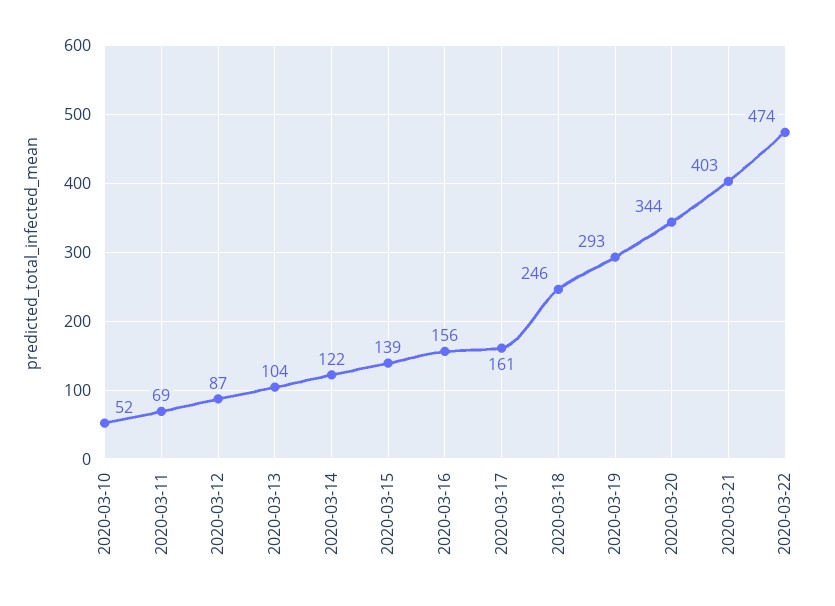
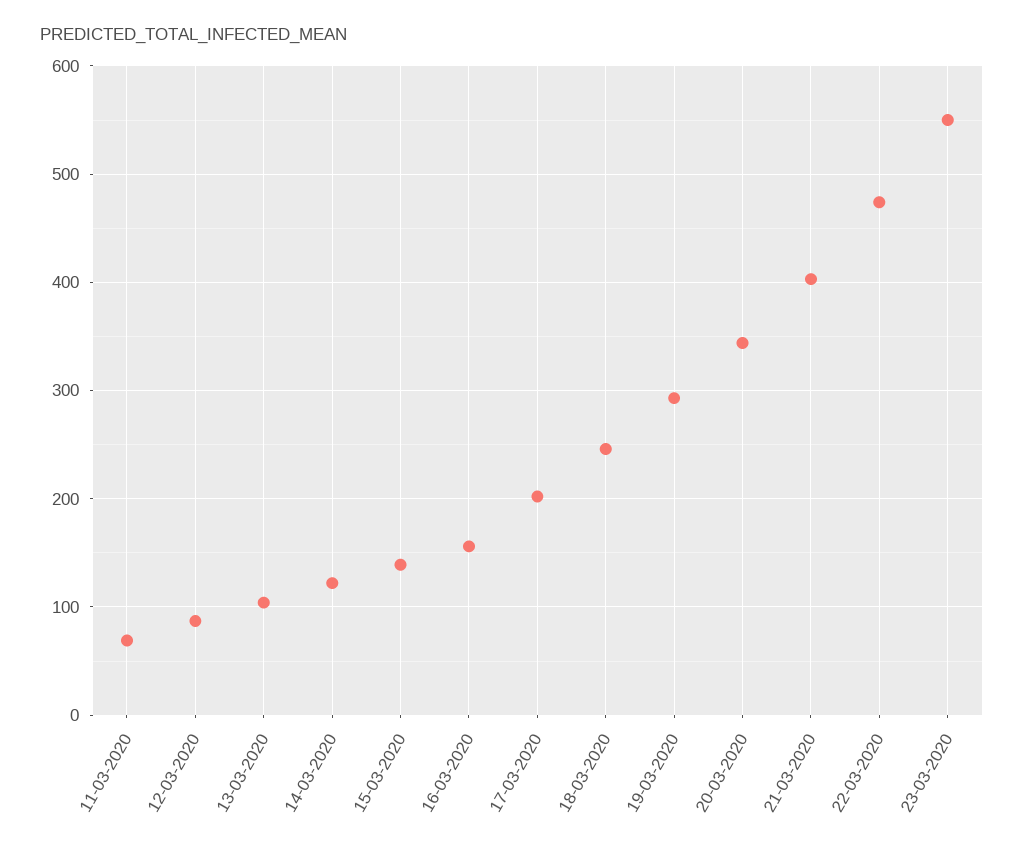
2020-03-10: 52 -> none
2020-03-17: 161 -> 200
23-03-2020: none -> 550

